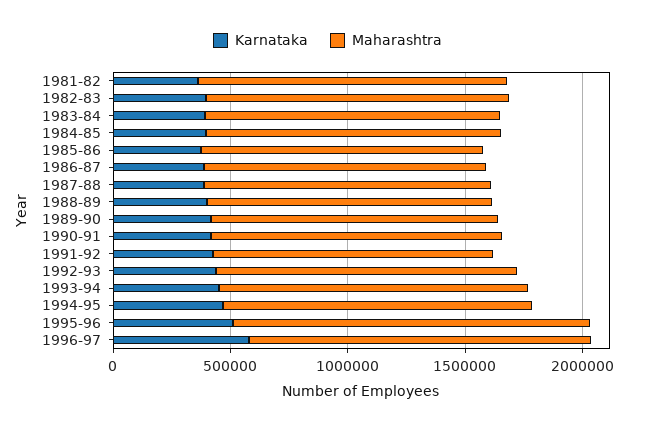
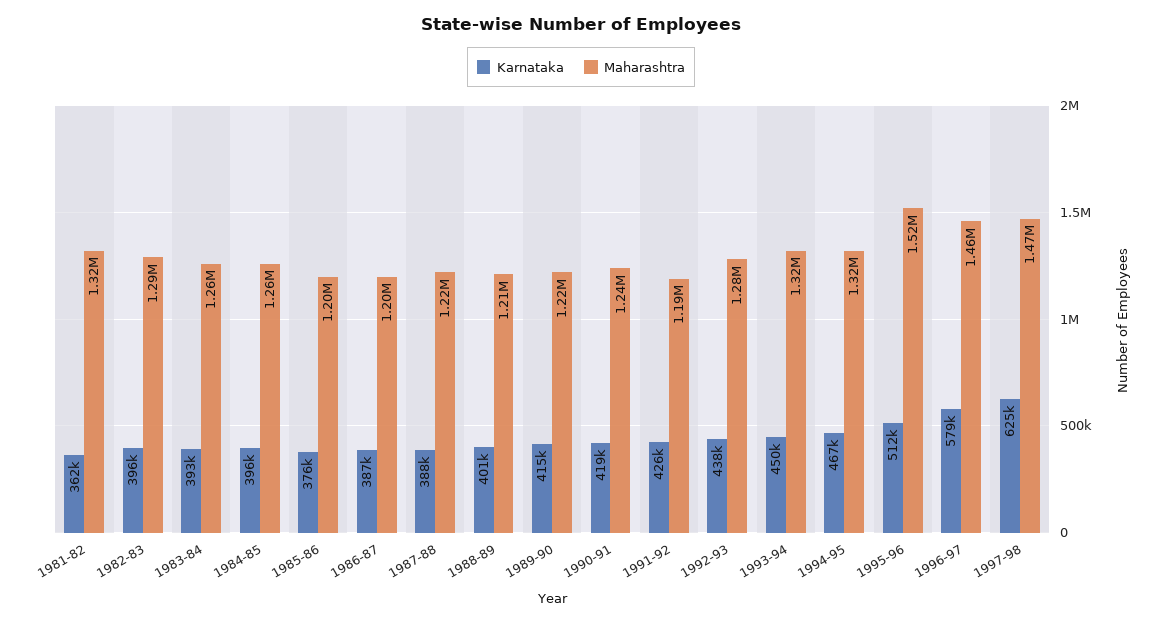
Karnataka, 1997-98: none -> 625000
Maharashtra, 1997-98: none -> 1470000

